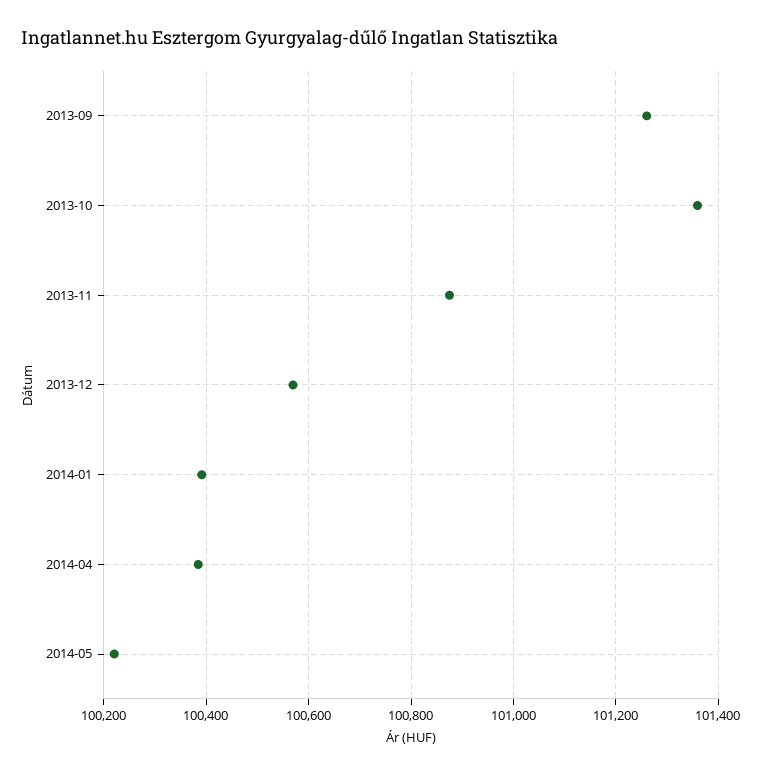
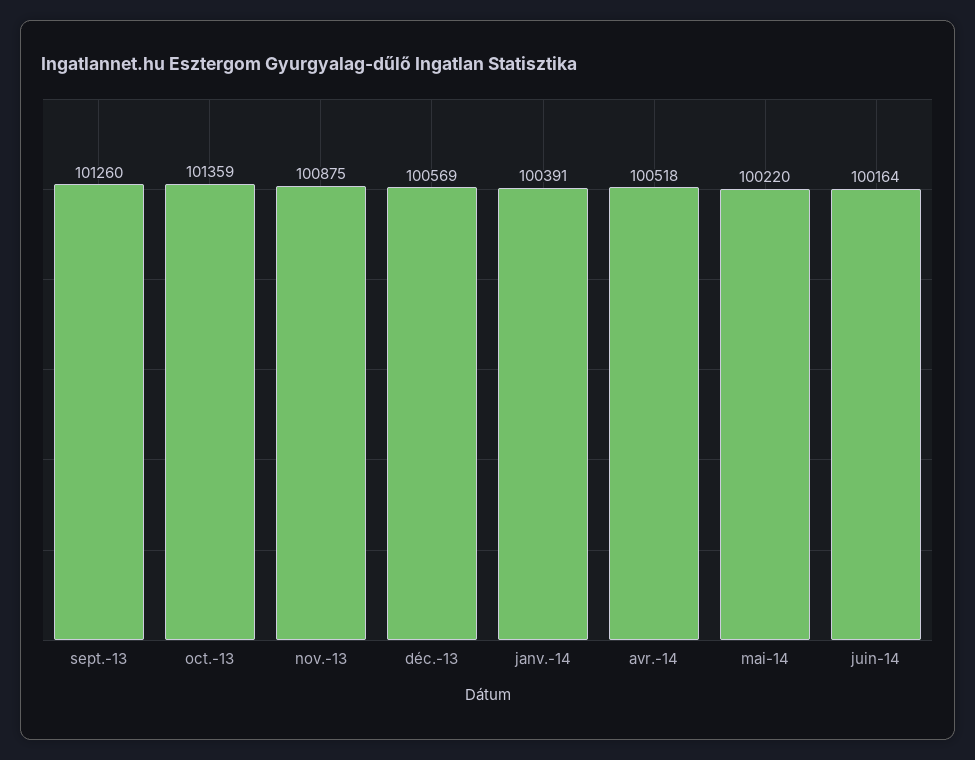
2014-04: 100380 -> 100518
juin-14: none -> 100164

